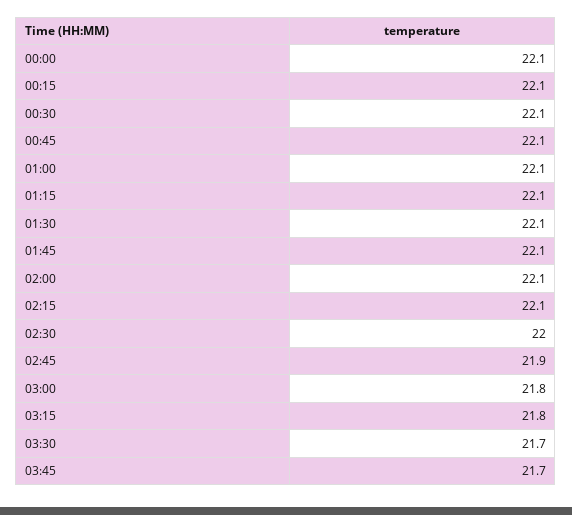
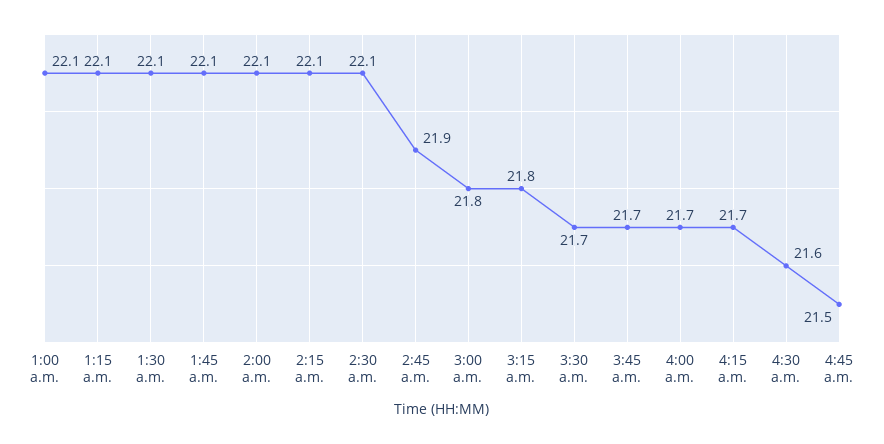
00:00: 22.1 -> none
00:15: 22.1 -> none
00:30: 22.1 -> none
00:45: 22.1 -> none
02:30: 22 -> 22.1
4:00 a.m.: none -> 21.7
4:15 a.m.: none -> 21.7
4:30 a.m.: none -> 21.6
4:45 a.m.: none -> 21.5

